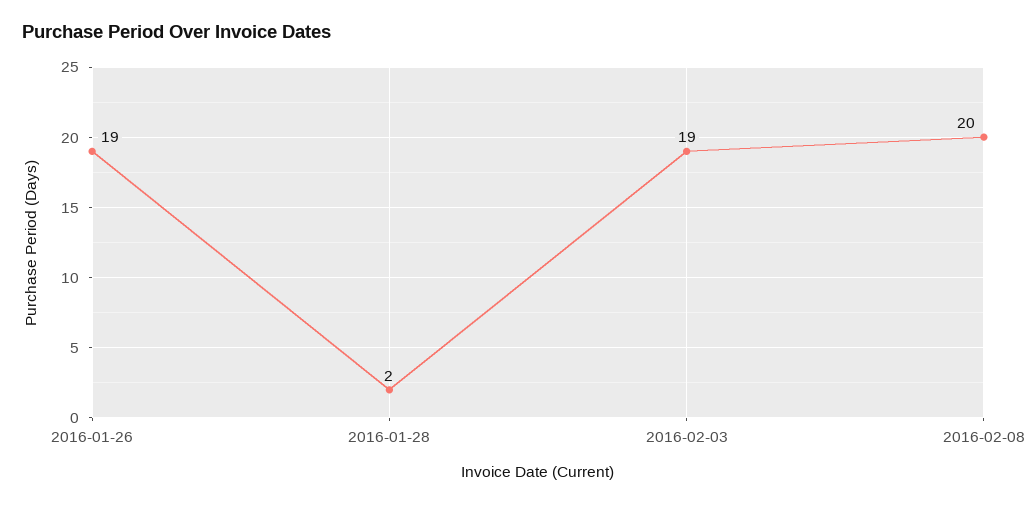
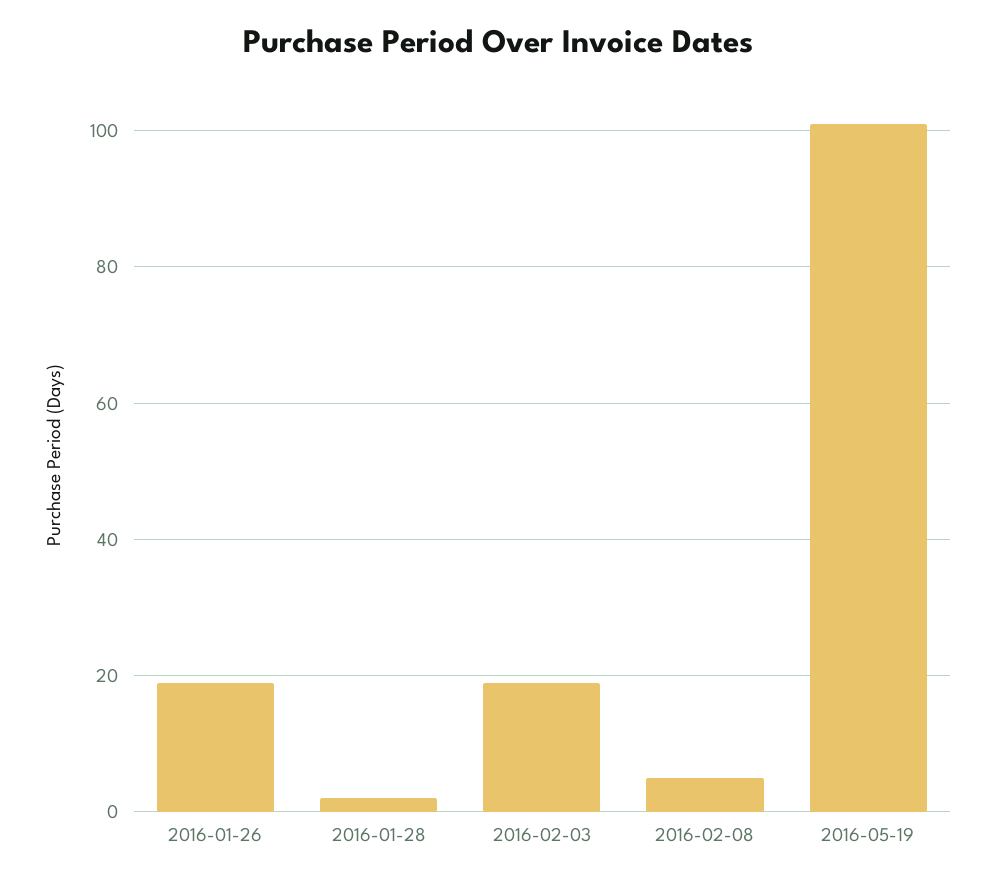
2016-02-08: 20 -> 5
2016-05-19: none -> 100

